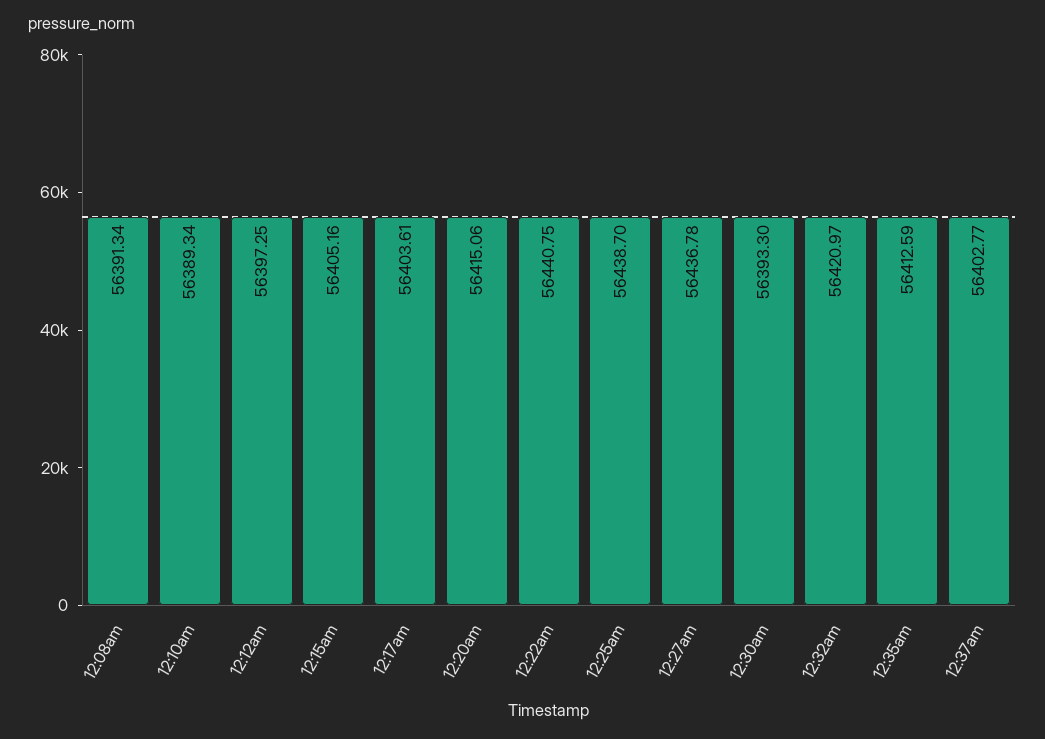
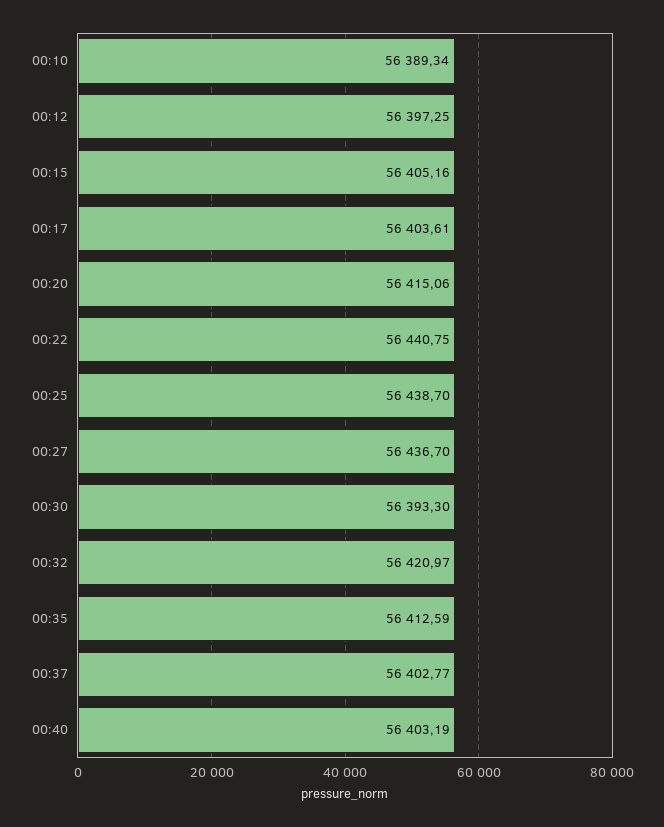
12:08am: 56391.34 -> none
12:27am: 56436.78 -> 56436.7
00:40: none -> 56403.19

